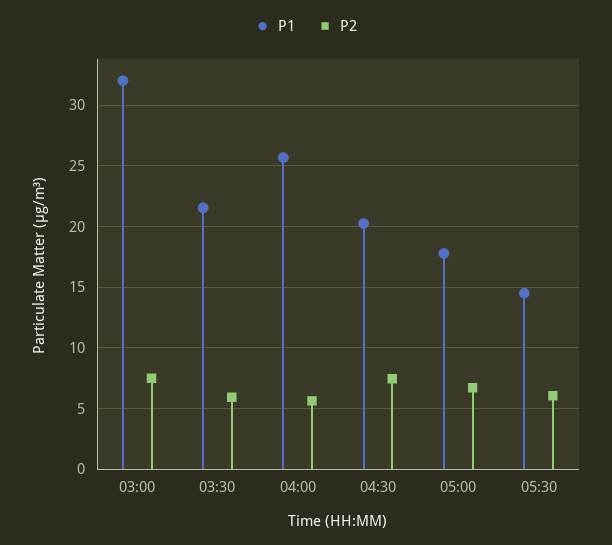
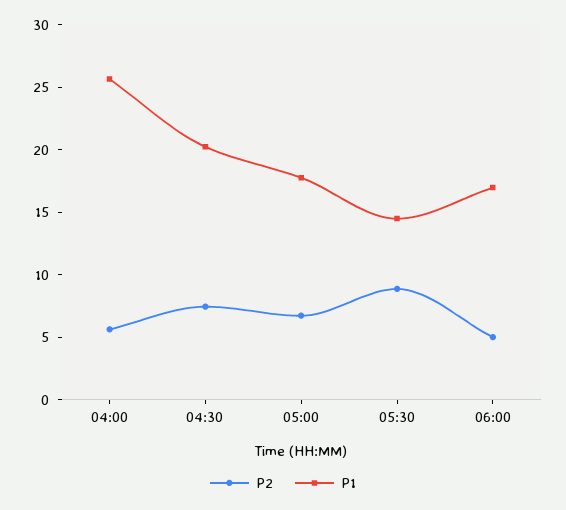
P1, 03:00: 32 -> none
P2, 03:00: 7.5 -> none
P1, 03:30: 21.5 -> none
P2, 03:30: 6 -> none
P2, 05:30: 6 -> 9
P2, 06:00: none -> 5
P1, 06:00: none -> 17

